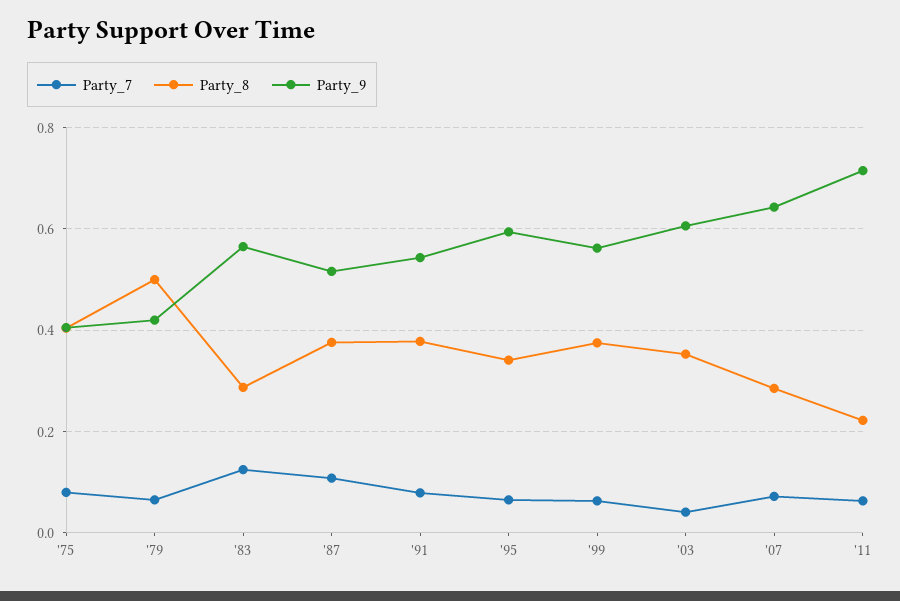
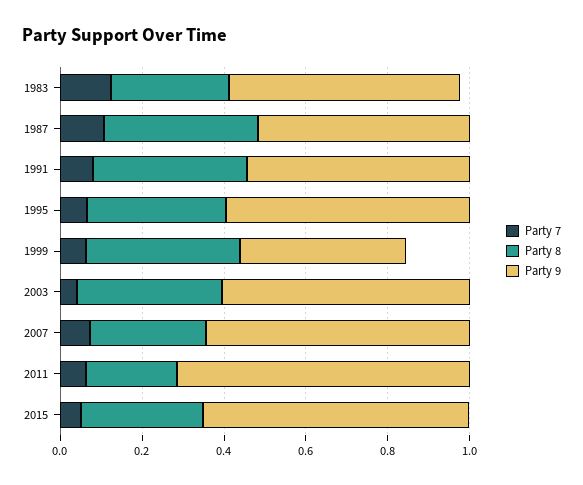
Party_7, '75: 0.08 -> none
Party_8, '75: 0.4 -> none
Party_9, '75: 0.4 -> none
Party_7, '79: 0.06 -> none
Party_8, '79: 0.5 -> none
Party_9, '79: 0.42 -> none
Party_9, '99: 0.56 -> 0.4
Party_7, 2015: none -> 0.05
Party_8, 2015: none -> 0.3
Party_9, 2015: none -> 0.65

